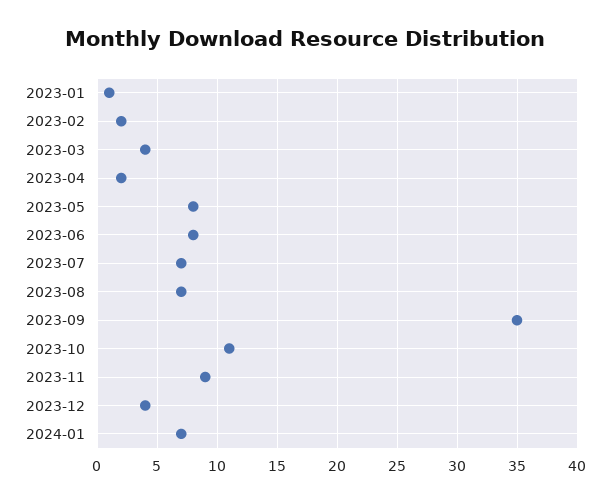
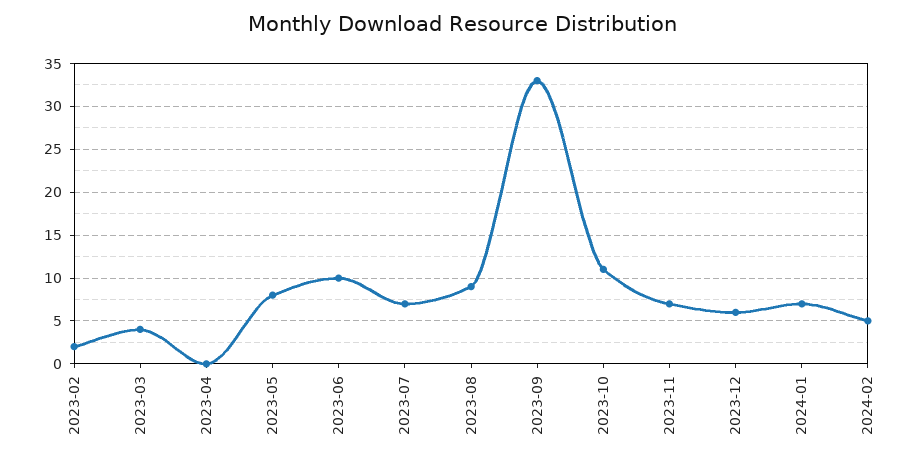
2023-01: 1 -> none
2023-04: 2 -> 0
2023-06: 8 -> 10
2023-08: 7 -> 9
2023-09: 35 -> 33
2023-11: 9 -> 7
2023-12: 4 -> 6
2024-02: none -> 5

